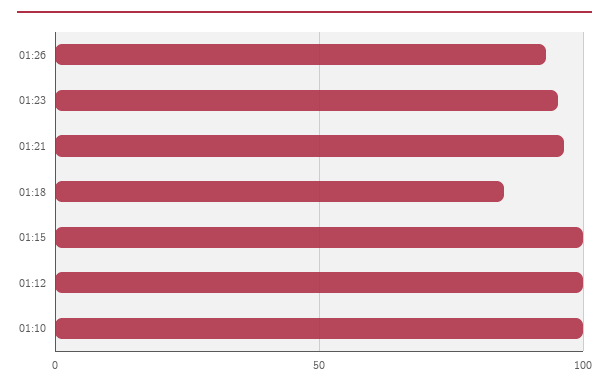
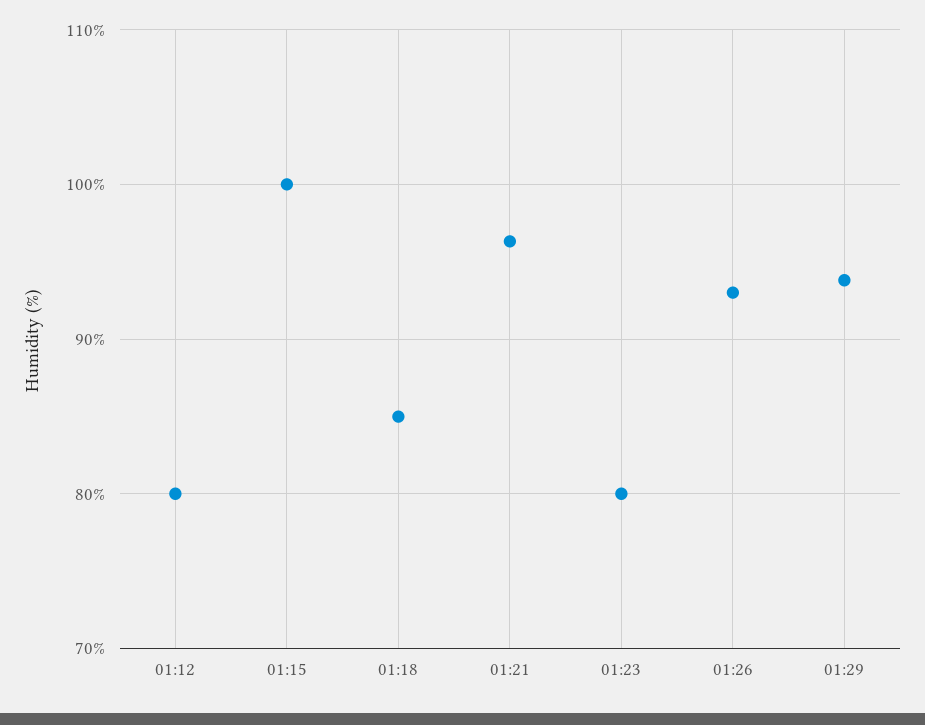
01:23: 95 -> 80
01:12: 100 -> 80
01:10: 100 -> none
01:29: none -> 94

